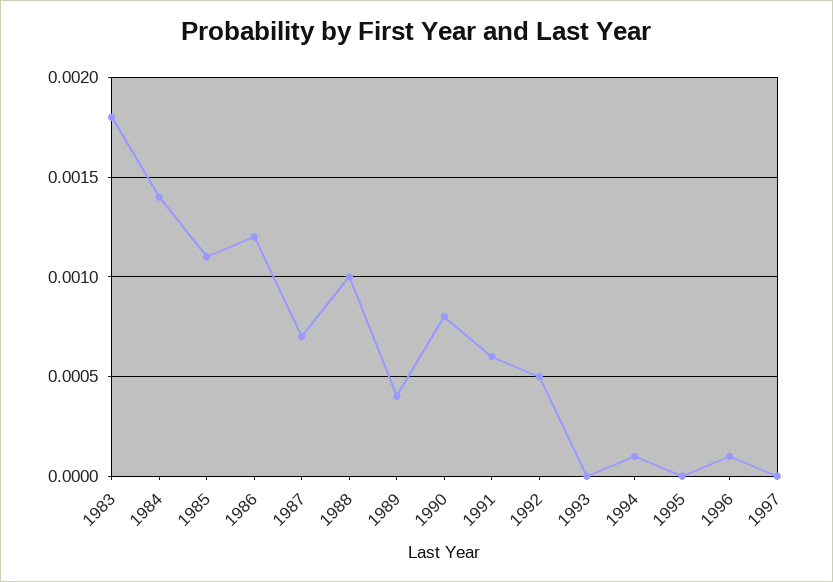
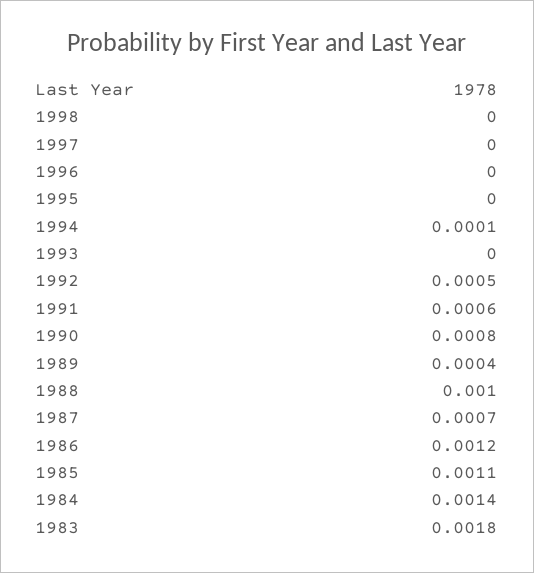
1996: 0.0001 -> 0
1998: none -> 0

